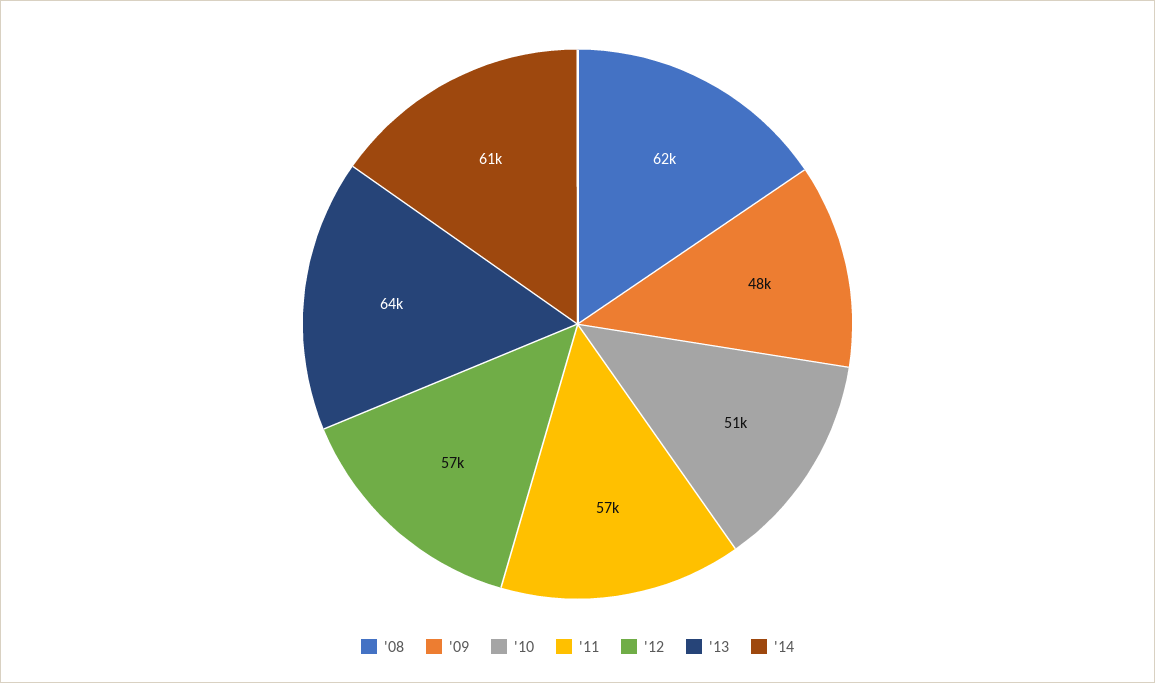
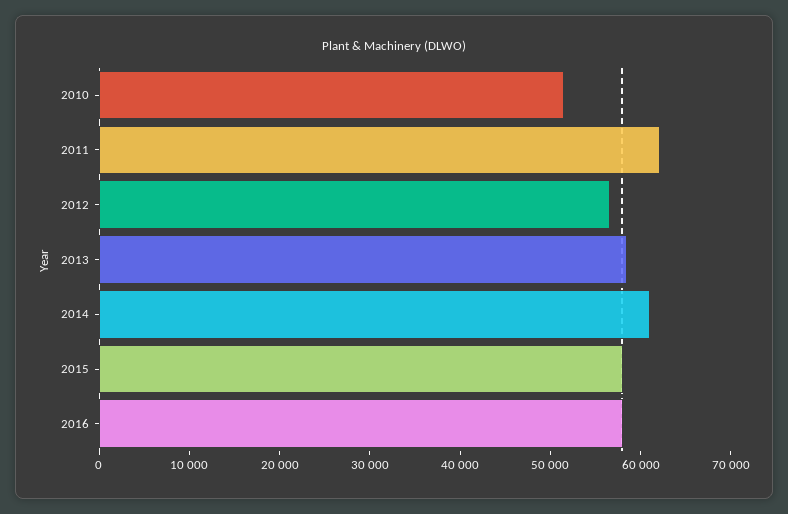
'08: 62000 -> none
'09: 48000 -> none
'11: 57000 -> 62000
'13: 64000 -> 58000
2015: none -> 58000
2016: none -> 58000

